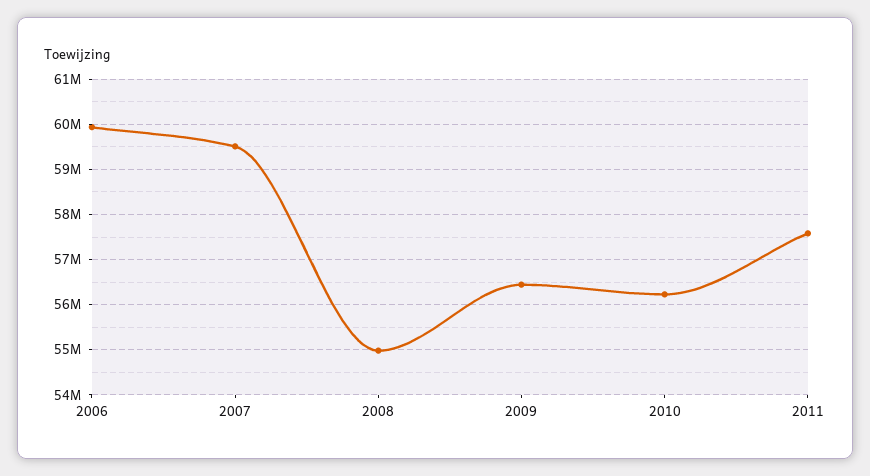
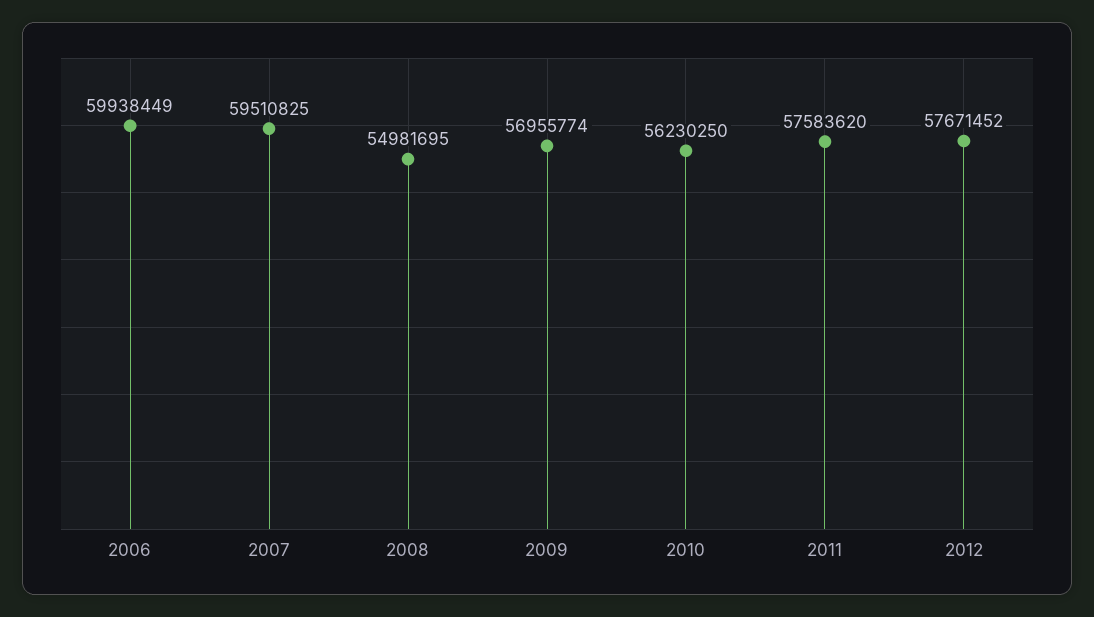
2009: 56400000 -> 56955774
2012: none -> 57671452

